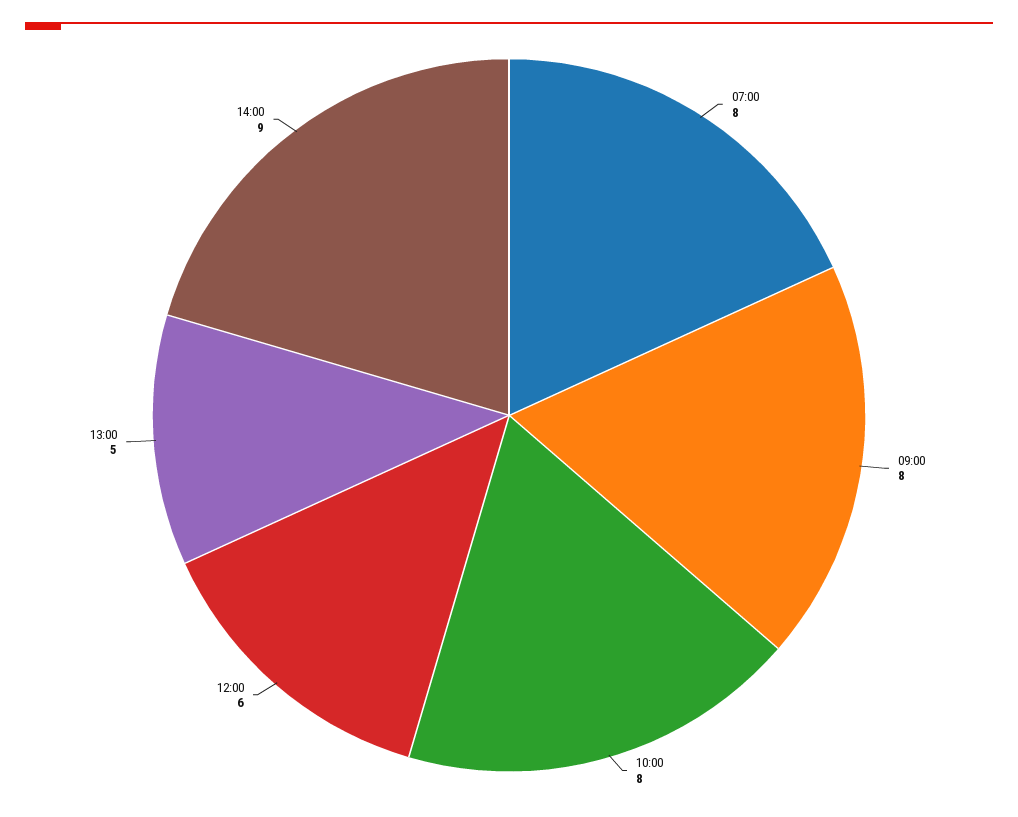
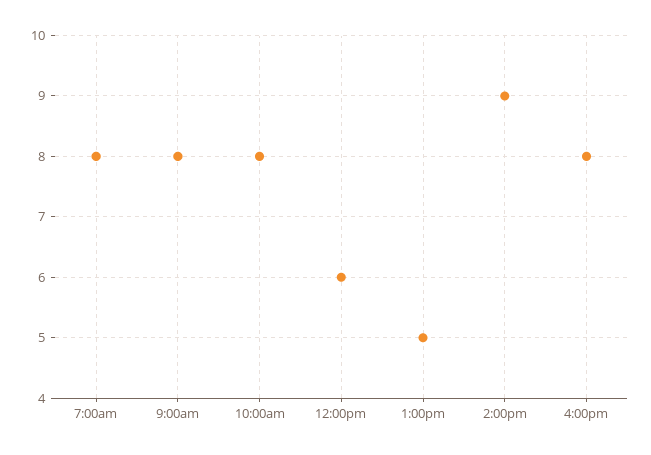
4:00pm: none -> 8

